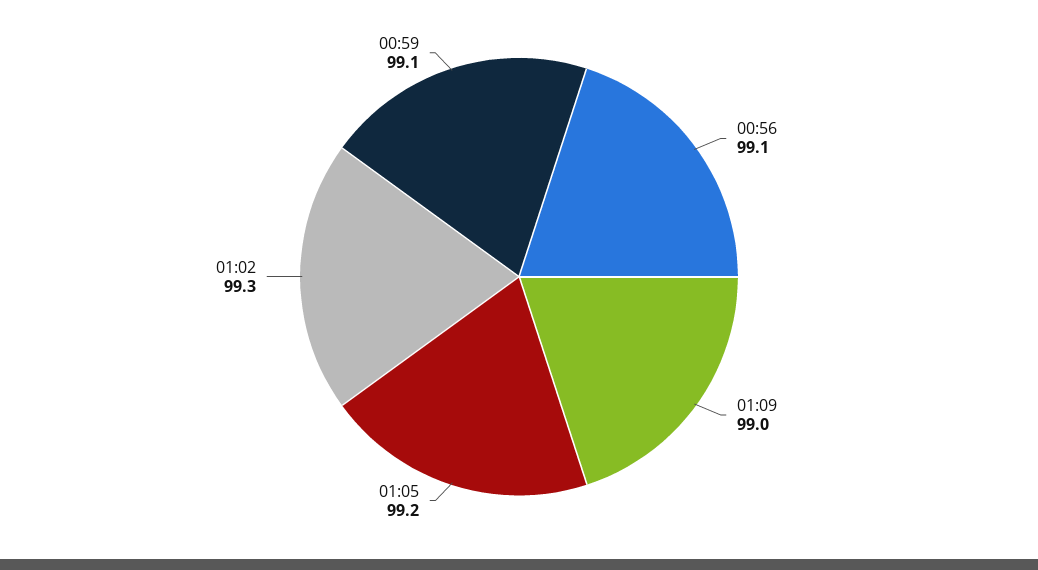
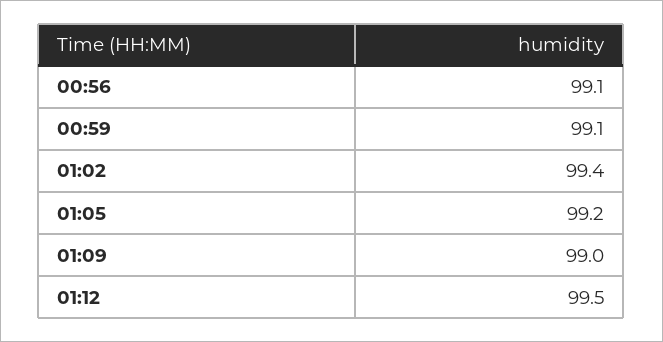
01:02: 99.3 -> 99.4
01:12: none -> 99.5

